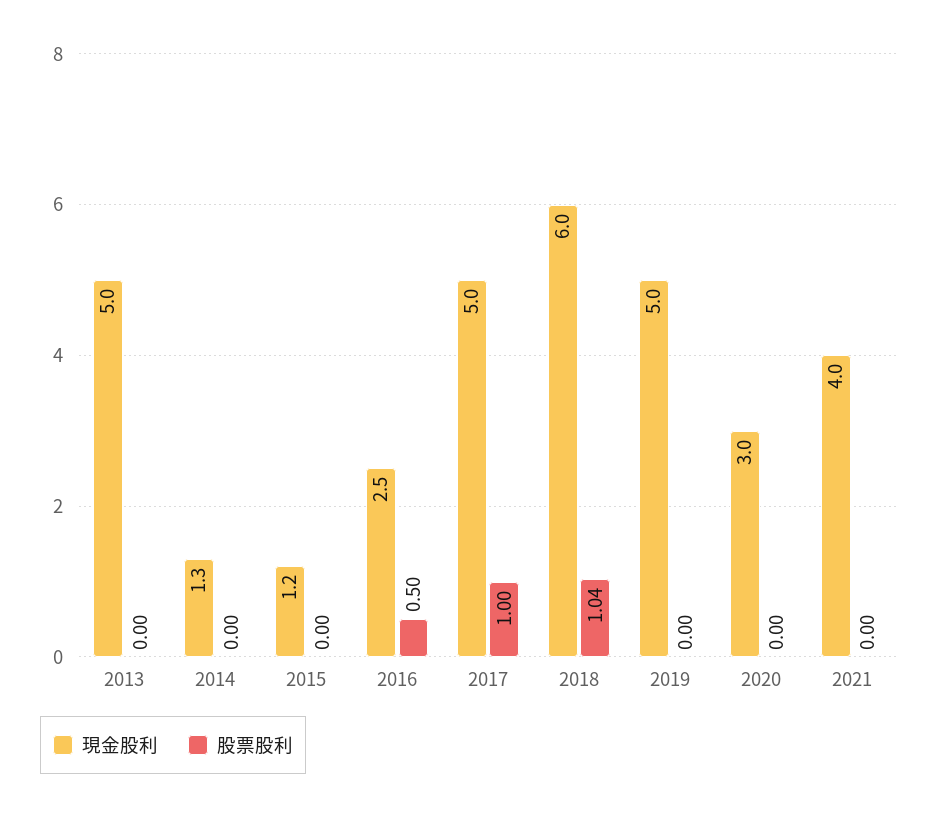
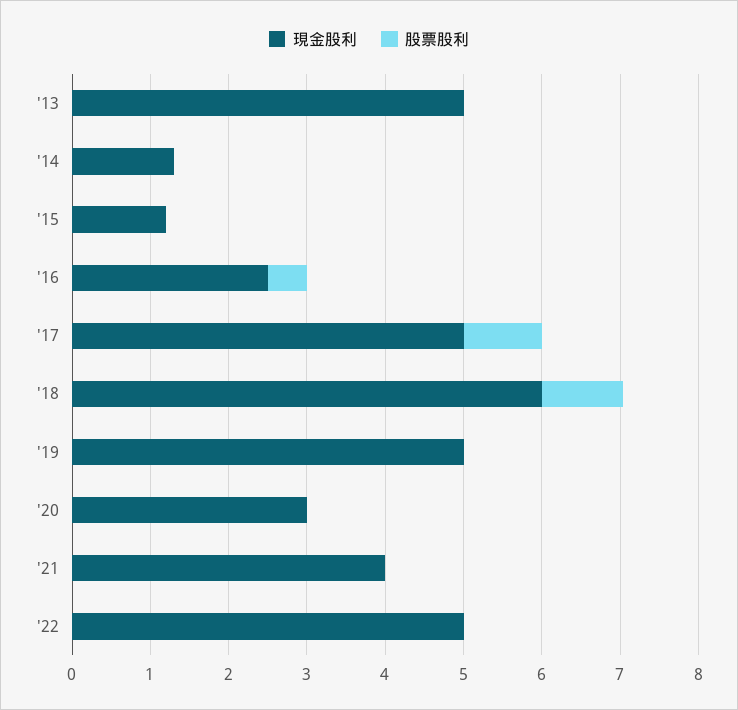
現金股利, '22: none -> 5
股票股利, '22: none -> 0

